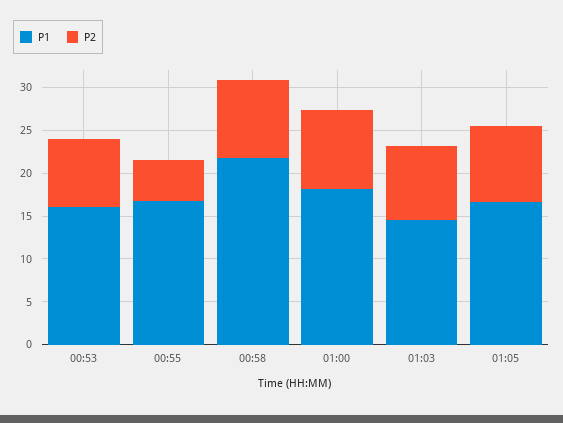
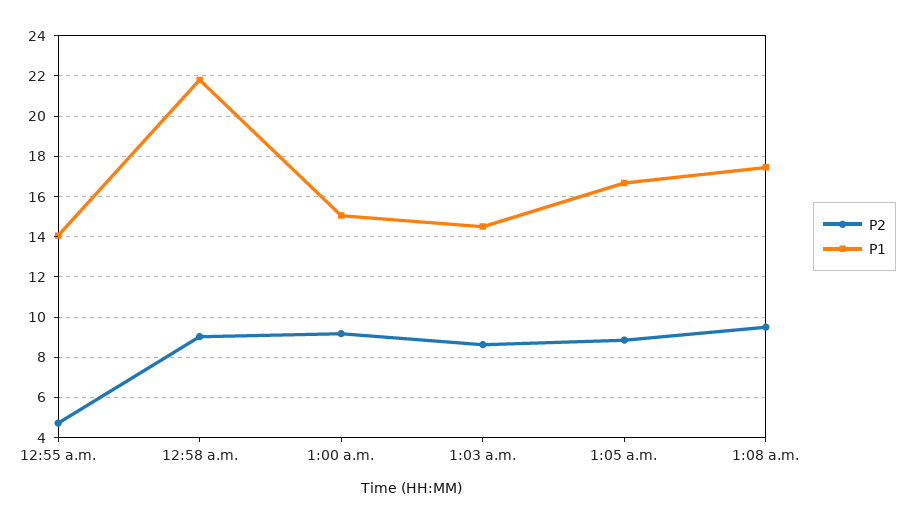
P1, 00:53: 16 -> none
P2, 00:53: 8 -> none
P1, 00:55: 17 -> 14
P1, 01:00: 18 -> 15
P2, 1:08 a.m.: none -> 9.5
P1, 1:08 a.m.: none -> 17.5

